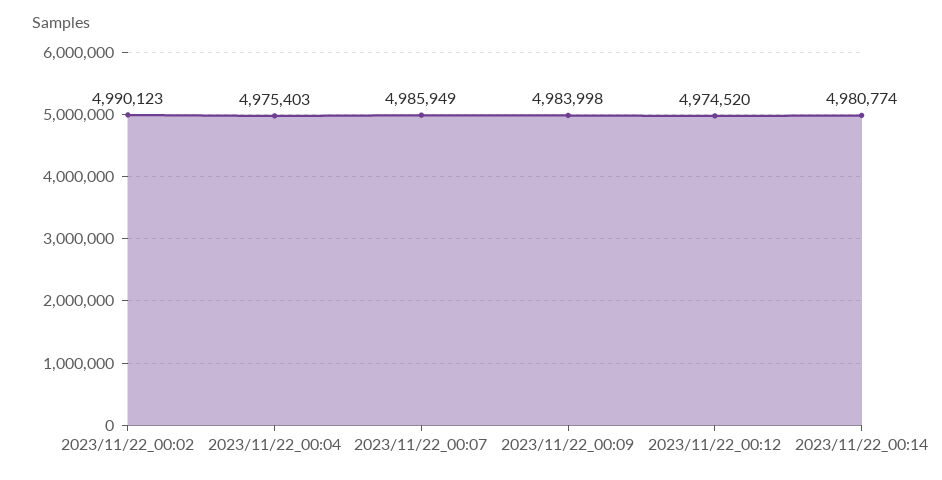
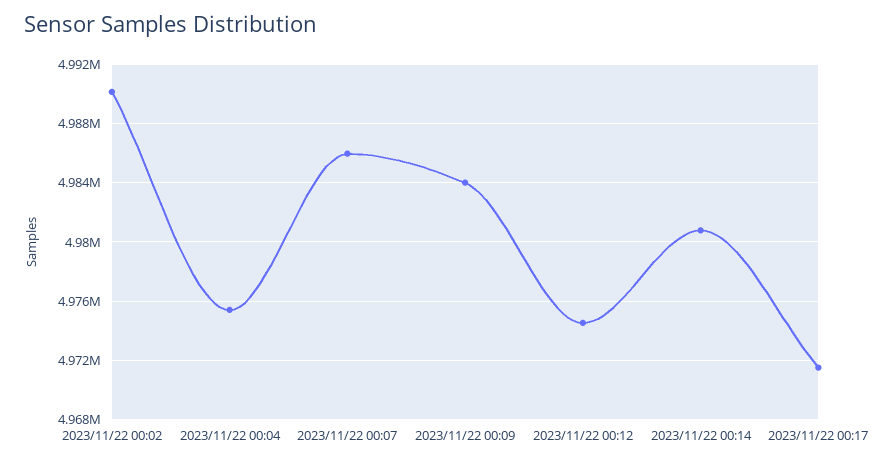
2023/11/22 00:17: none -> 4971500

